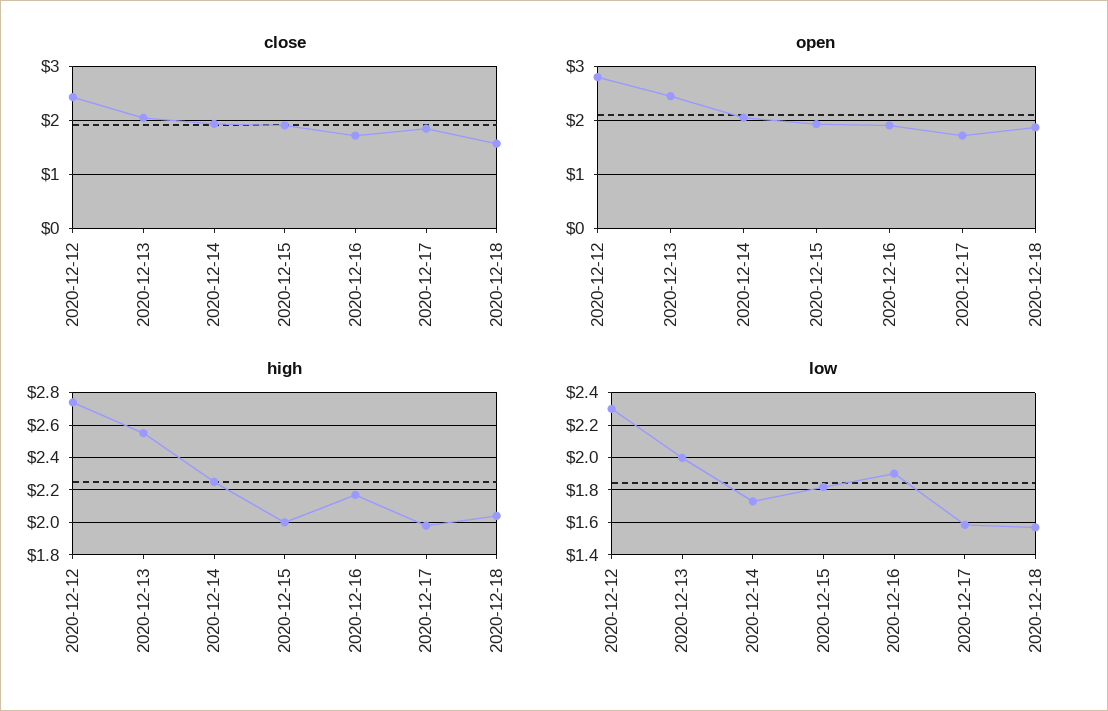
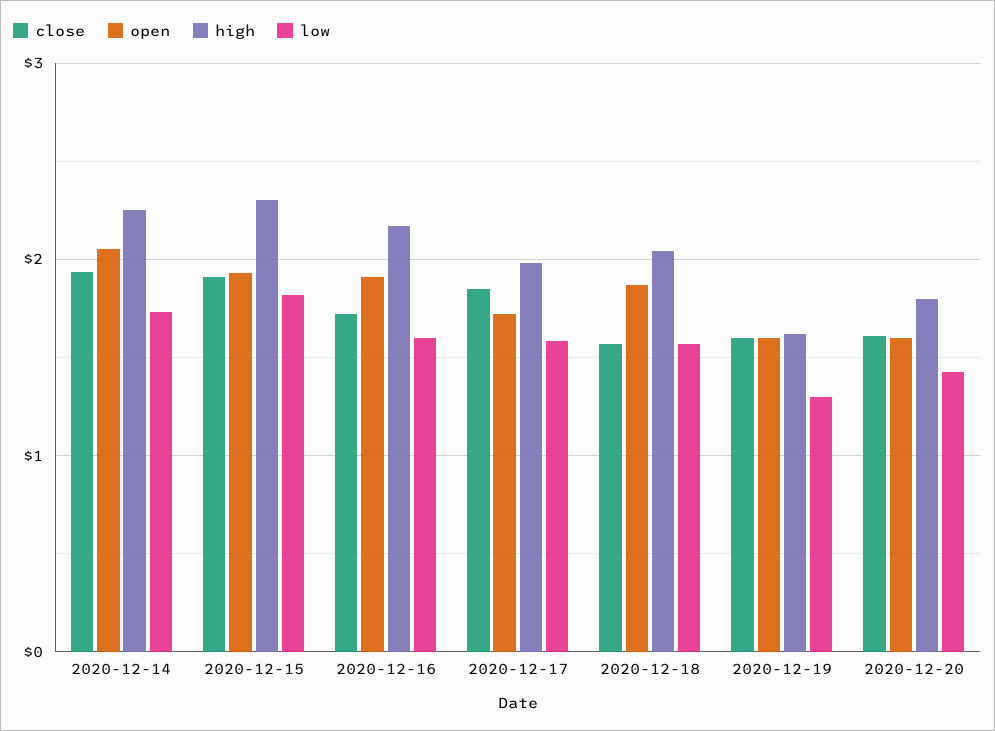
close, 2020-12-12: 2.4 -> none
close, 2020-12-13: 2 -> none
open, 2020-12-12: 2.8 -> none
open, 2020-12-13: 2.4 -> none
high, 2020-12-12: 2.75 -> none
high, 2020-12-13: 2.55 -> none
high, 2020-12-15: 2 -> 2.3
low, 2020-12-12: 2.3 -> none
low, 2020-12-13: 2 -> none
low, 2020-12-16: 1.9 -> 1.6
close, 2020-12-19: none -> 1.6
open, 2020-12-19: none -> 1.6
high, 2020-12-19: none -> 1.6
low, 2020-12-19: none -> 1.3
close, 2020-12-20: none -> 1.6
open, 2020-12-20: none -> 1.6
high, 2020-12-20: none -> 1.8
low, 2020-12-20: none -> 1.4

